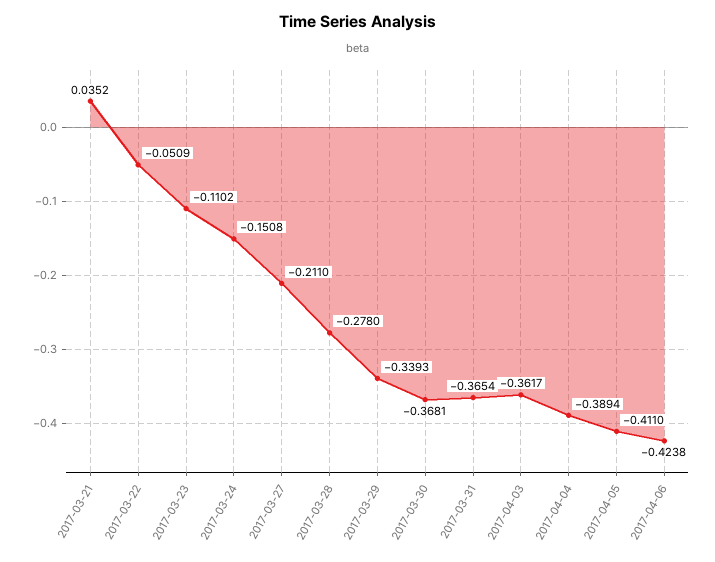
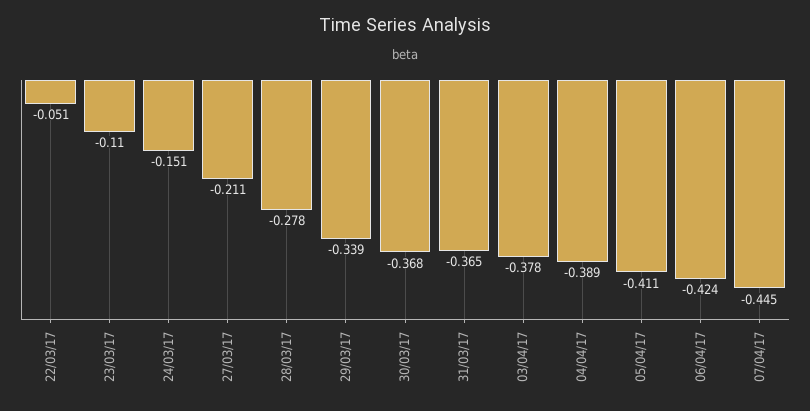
2017-03-21: 0.0352 -> none
2017-04-03: -0.3617 -> -0.378
07/04/17: none -> -0.445

